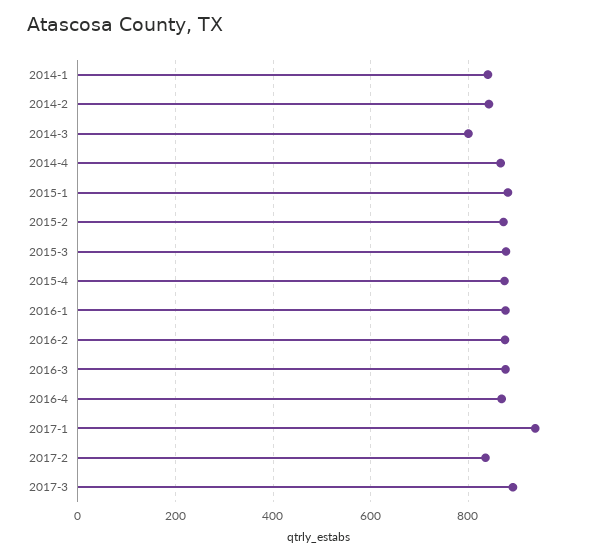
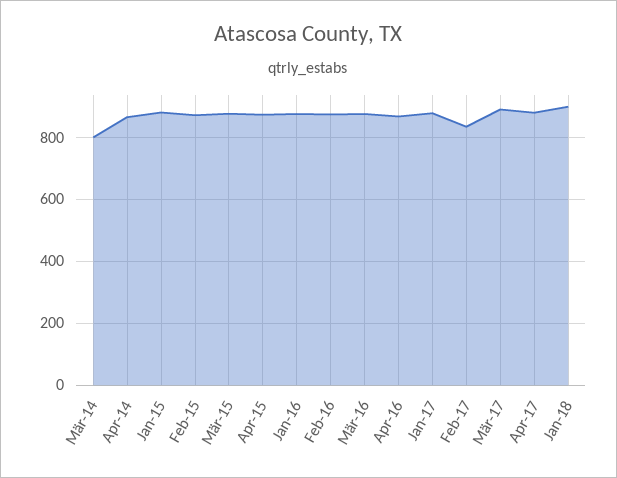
2014-1: 840 -> none
2014-2: 840 -> none
2017-1: 940 -> 880
Apr-17: none -> 880
Jan-18: none -> 900

